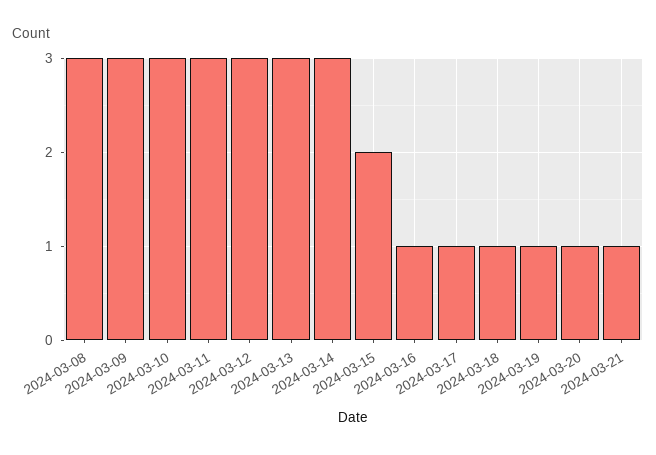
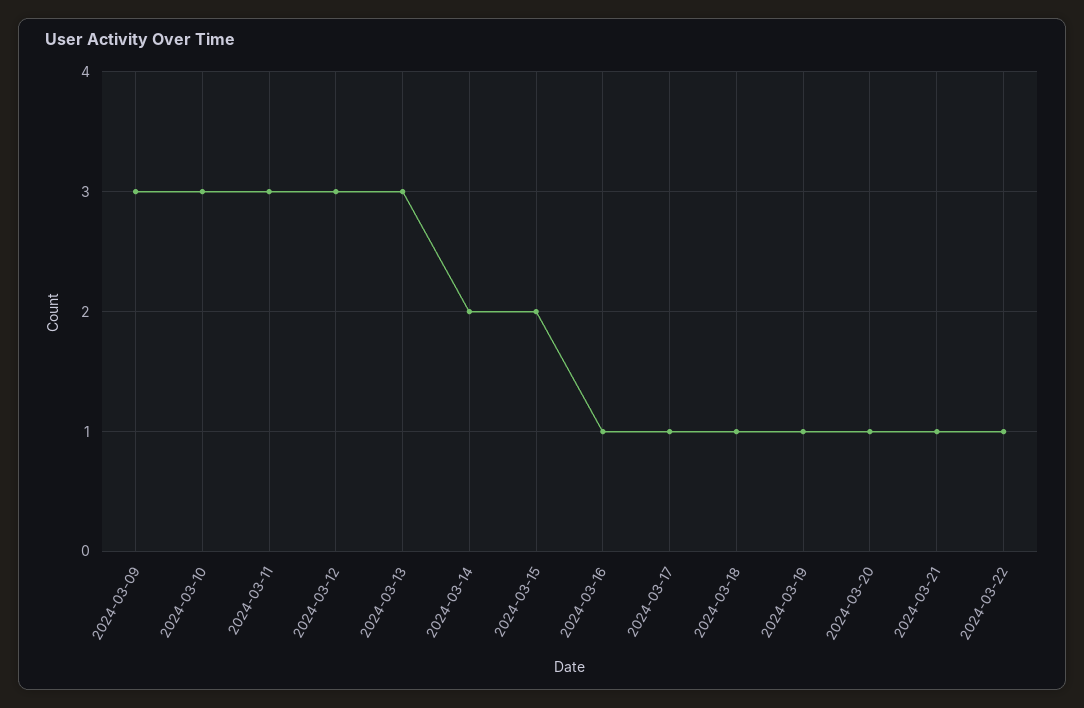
2024-03-08: 3 -> none
2024-03-14: 3 -> 2
2024-03-22: none -> 1

